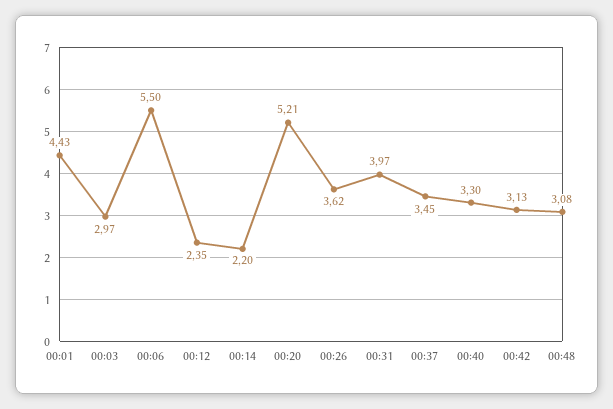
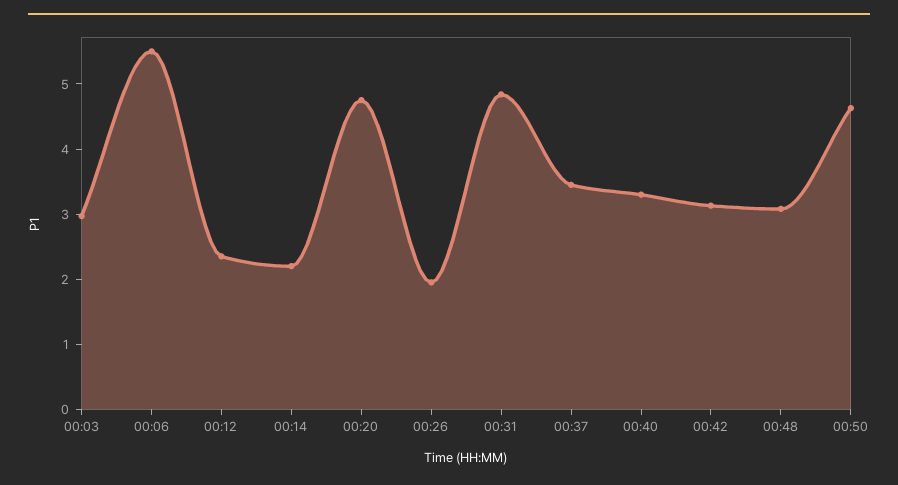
00:01: 4.43 -> none
00:20: 5.21 -> 4.8
00:26: 3.62 -> 2
00:31: 3.97 -> 4.8
00:50: none -> 4.6

